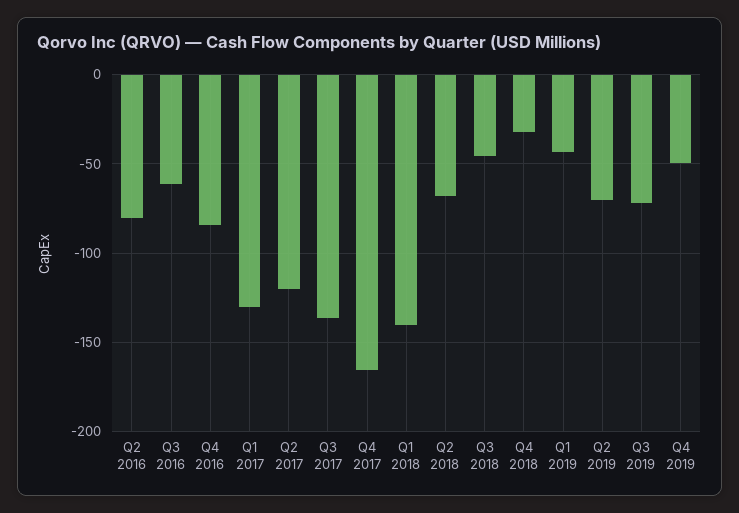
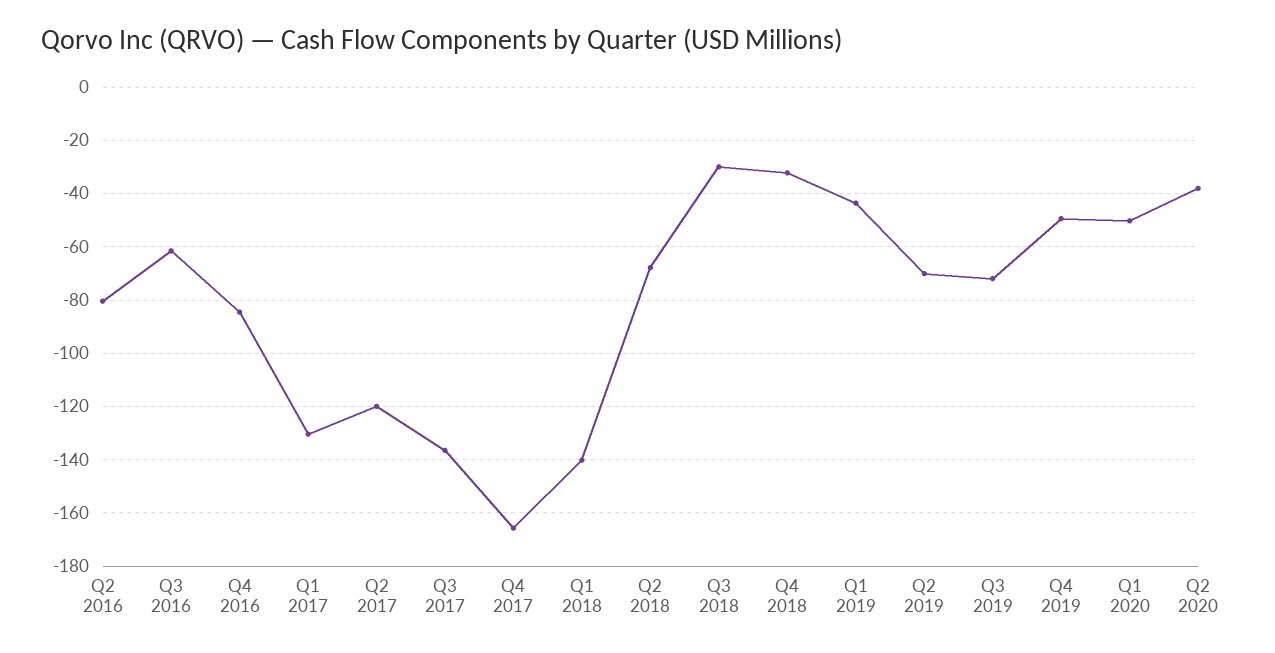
Q3 2018: -45 -> -30
Q1 2020: none -> -50
Q2 2020: none -> -37.5

